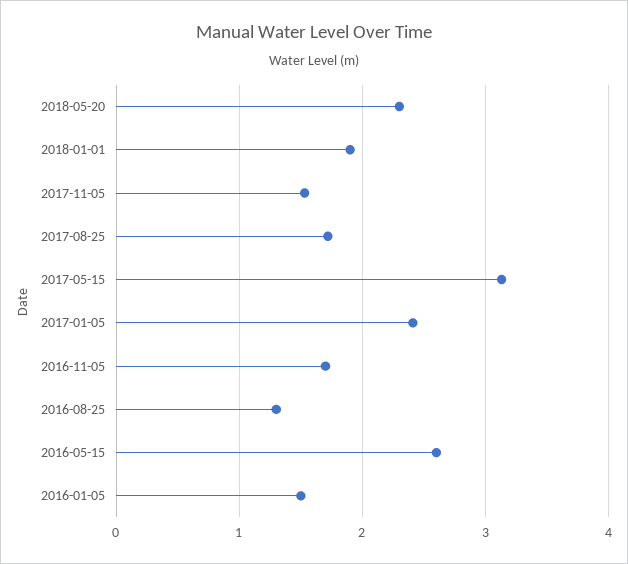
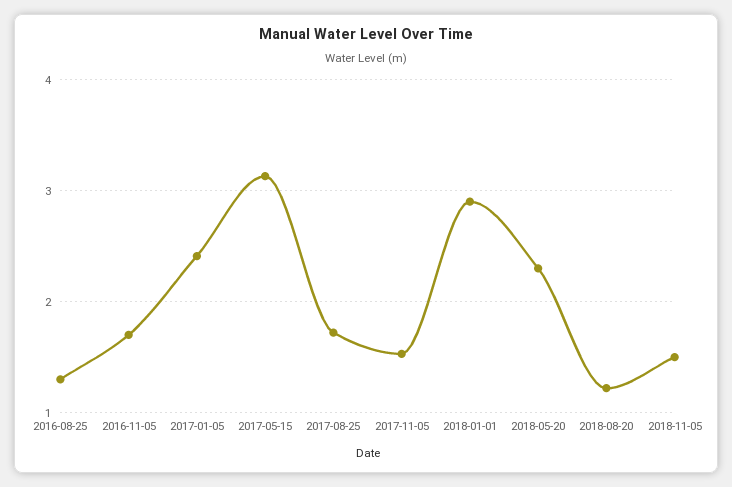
2018-01-01: 1.9 -> 2.9
2016-05-15: 2.6 -> none
2016-01-05: 1.5 -> none
2018-08-20: none -> 1.2
2018-11-05: none -> 1.5

